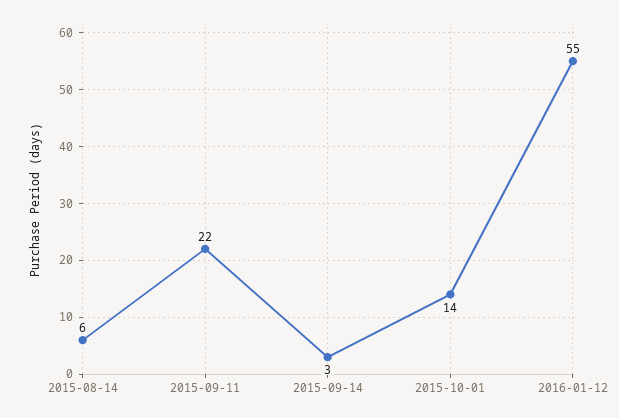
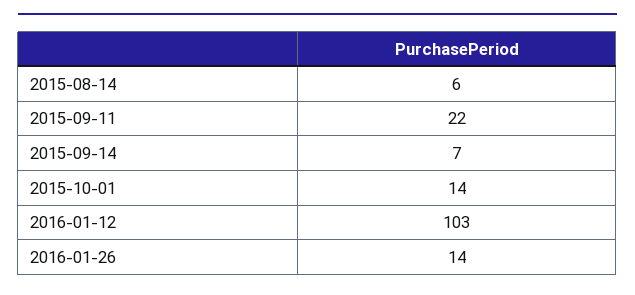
2015-09-14: 3 -> 7
2016-01-12: 55 -> 103
2016-01-26: none -> 14

